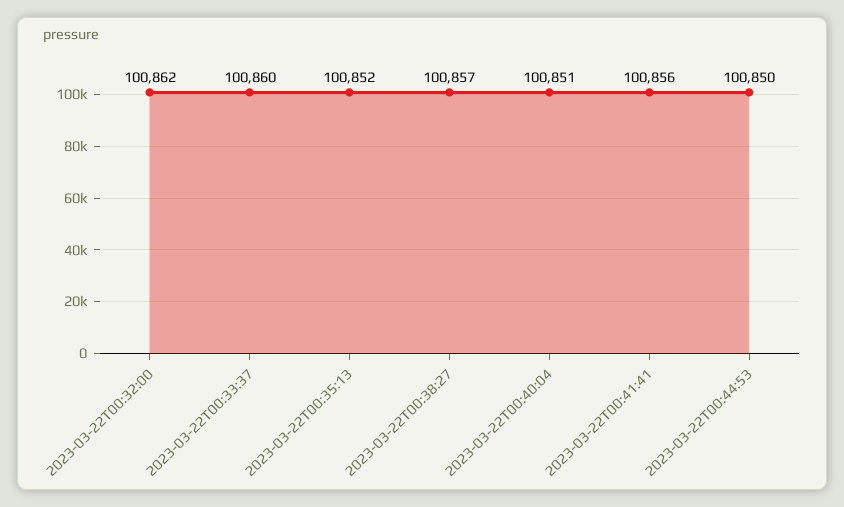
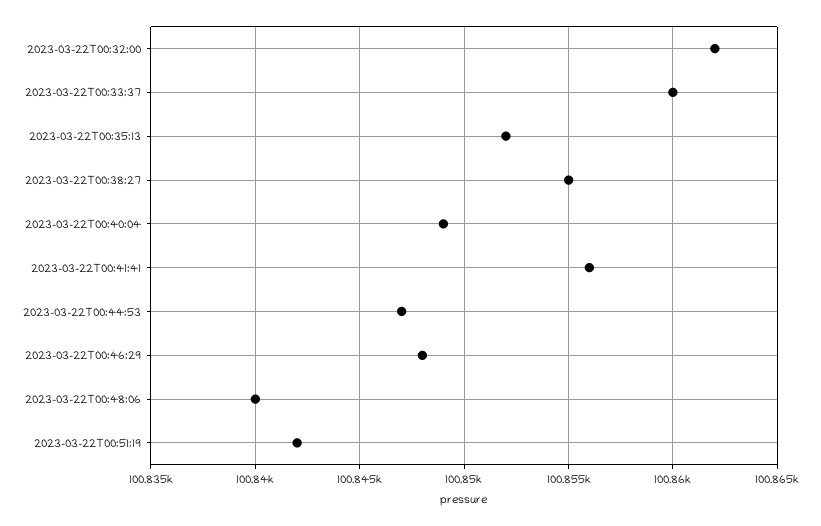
2023-03-22T00:38:27: 100857 -> 100855
2023-03-22T00:40:04: 100851 -> 100849
2023-03-22T00:44:53: 100850 -> 100847
2023-03-22T00:46:29: none -> 100848
2023-03-22T00:48:06: none -> 100840
2023-03-22T00:51:19: none -> 100842

